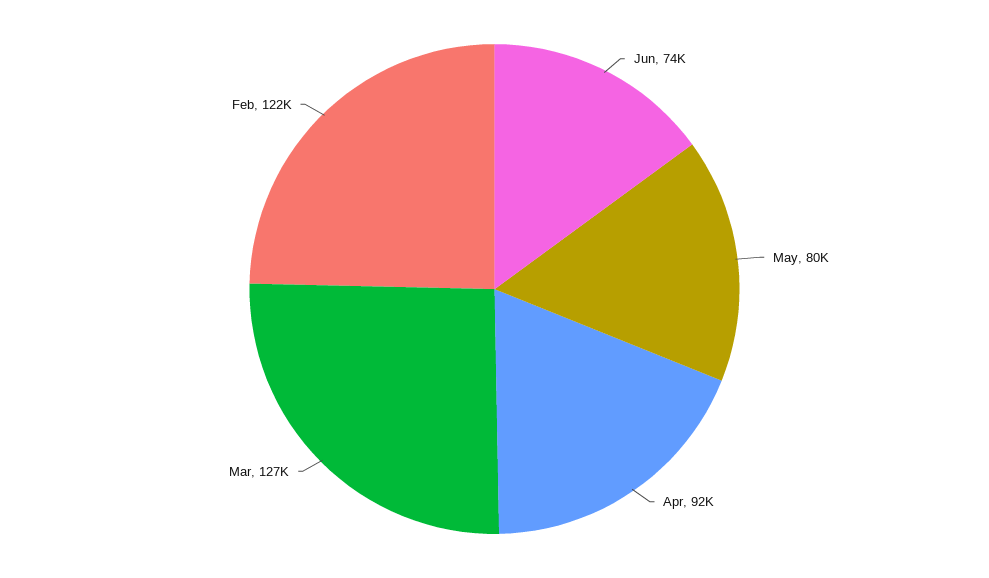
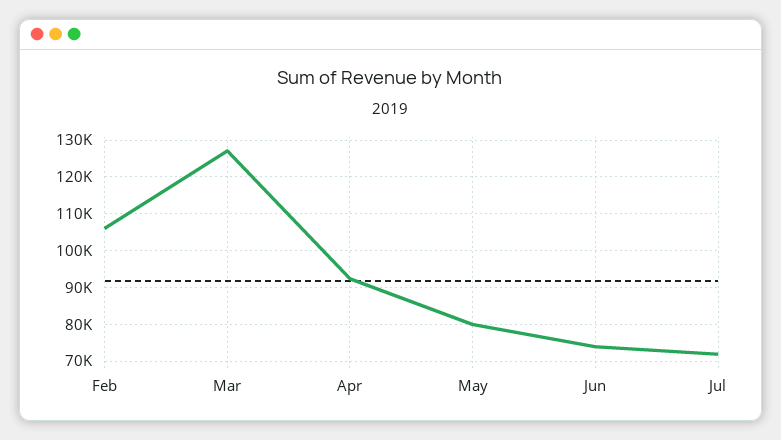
Feb: 122000 -> 106000
Jul: none -> 72000

